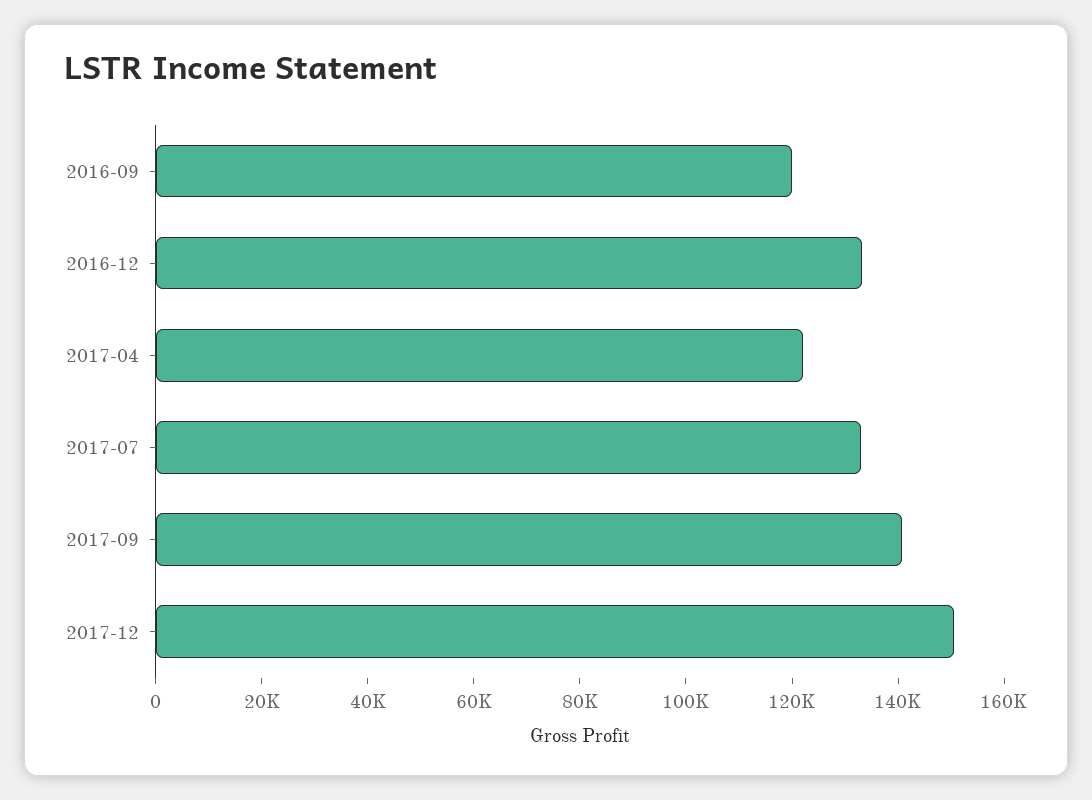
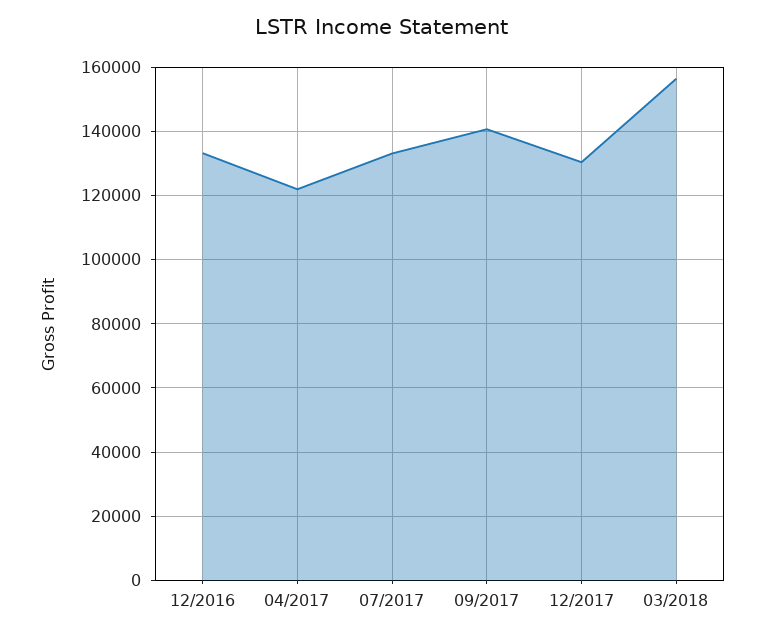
2016-09: 120000 -> none
2017-12: 150000 -> 130000
03/2018: none -> 156000

